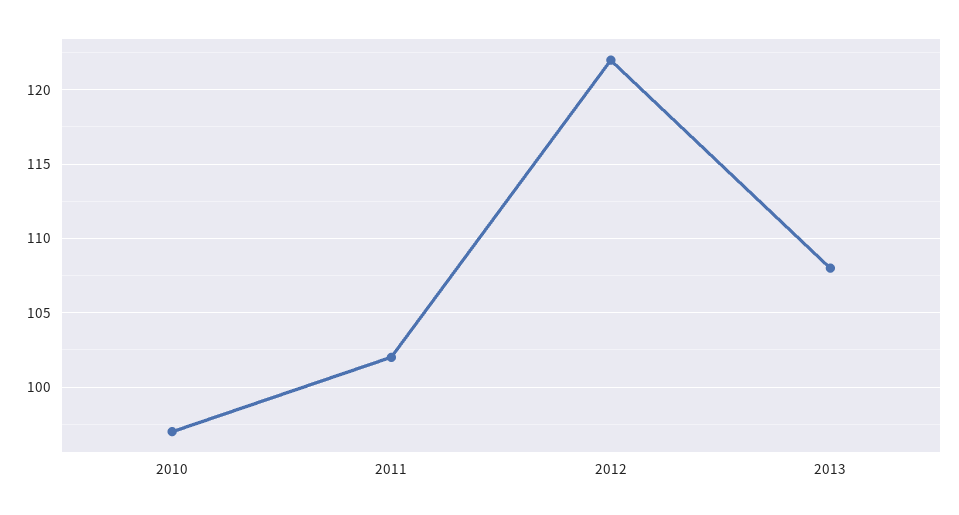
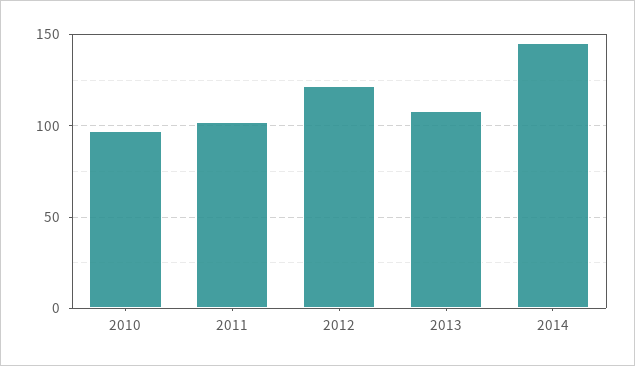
2014: none -> 145

